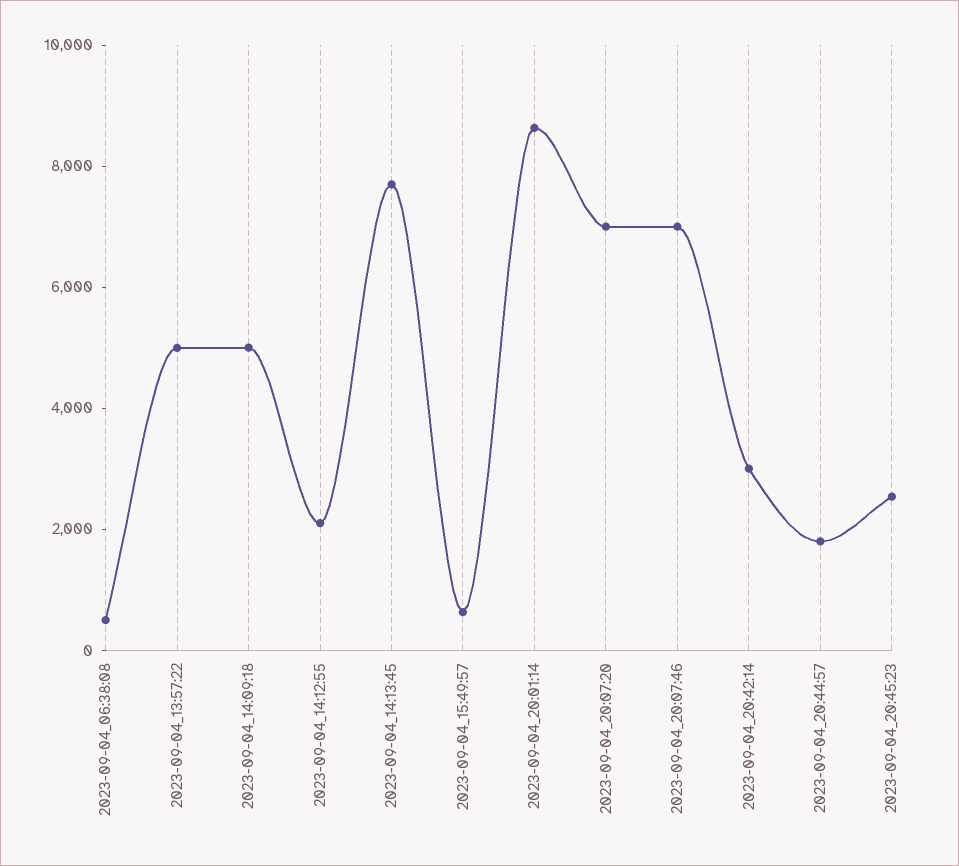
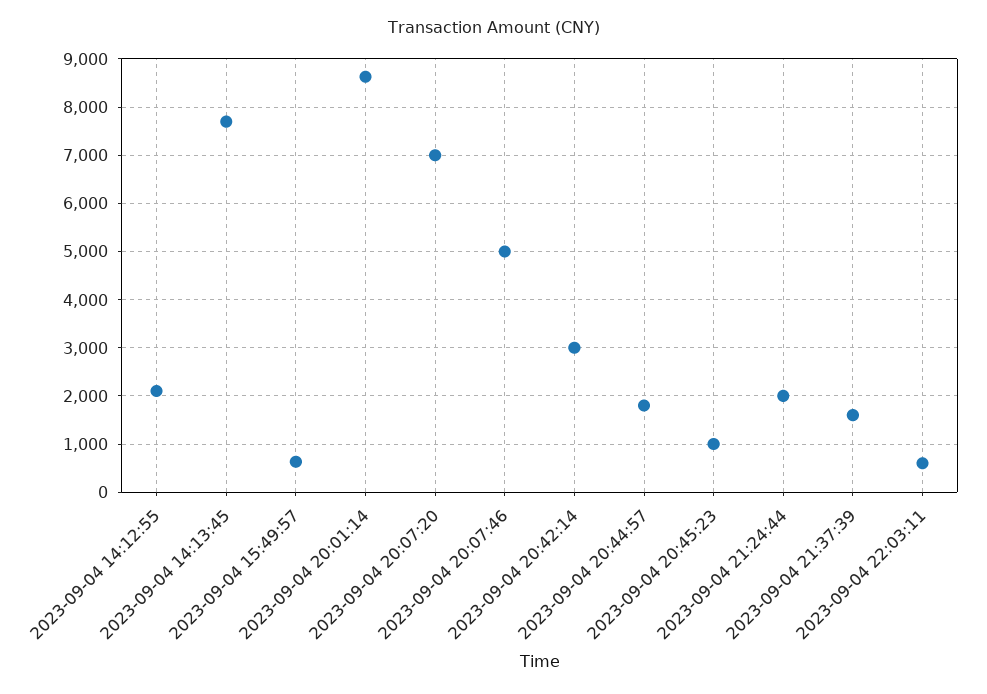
2023-09-04_06:38:08: 500 -> none
2023-09-04_13:57:22: 5000 -> none
2023-09-04_14:09:18: 5000 -> none
2023-09-04_20:07:46: 7000 -> 5000
2023-09-04_20:45:23: 2500 -> 1000
2023-09-04 21:24:44: none -> 2000
2023-09-04 21:37:39: none -> 1600
2023-09-04 22:03:11: none -> 600

